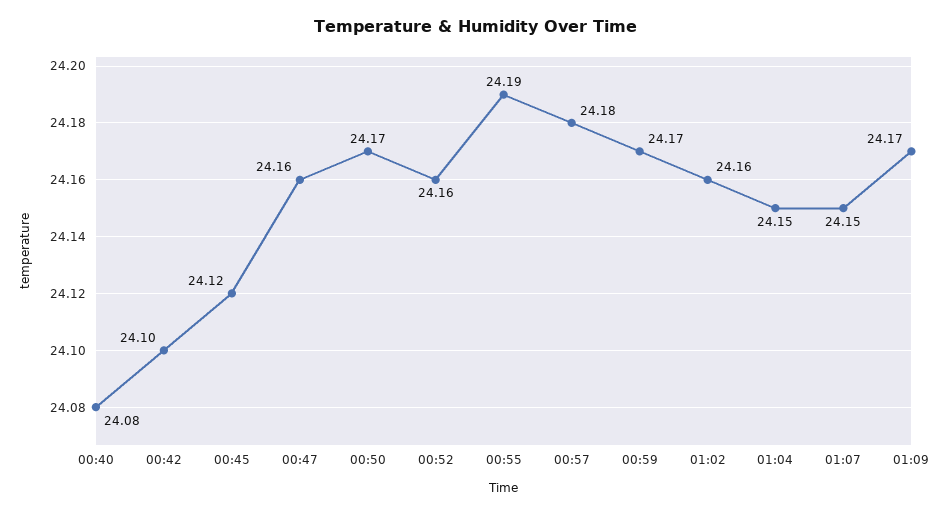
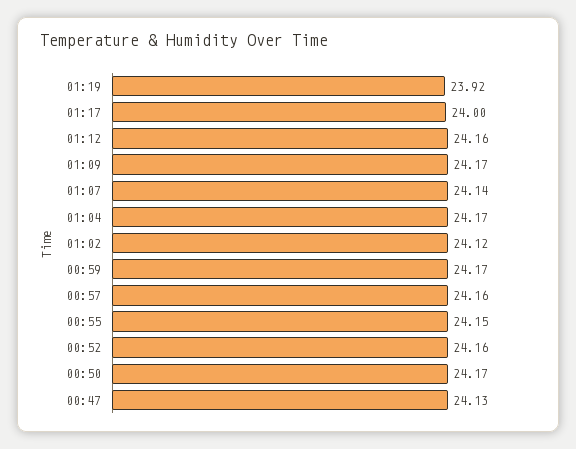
00:40: 24.08 -> none
00:42: 24.1 -> none
00:45: 24.12 -> none
00:47: 24.16 -> 24.13
00:55: 24.19 -> 24.15
00:57: 24.18 -> 24.16
01:02: 24.16 -> 24.12
01:04: 24.15 -> 24.17
01:07: 24.15 -> 24.14
01:19: none -> 23.92
01:17: none -> 24
01:12: none -> 24.16

